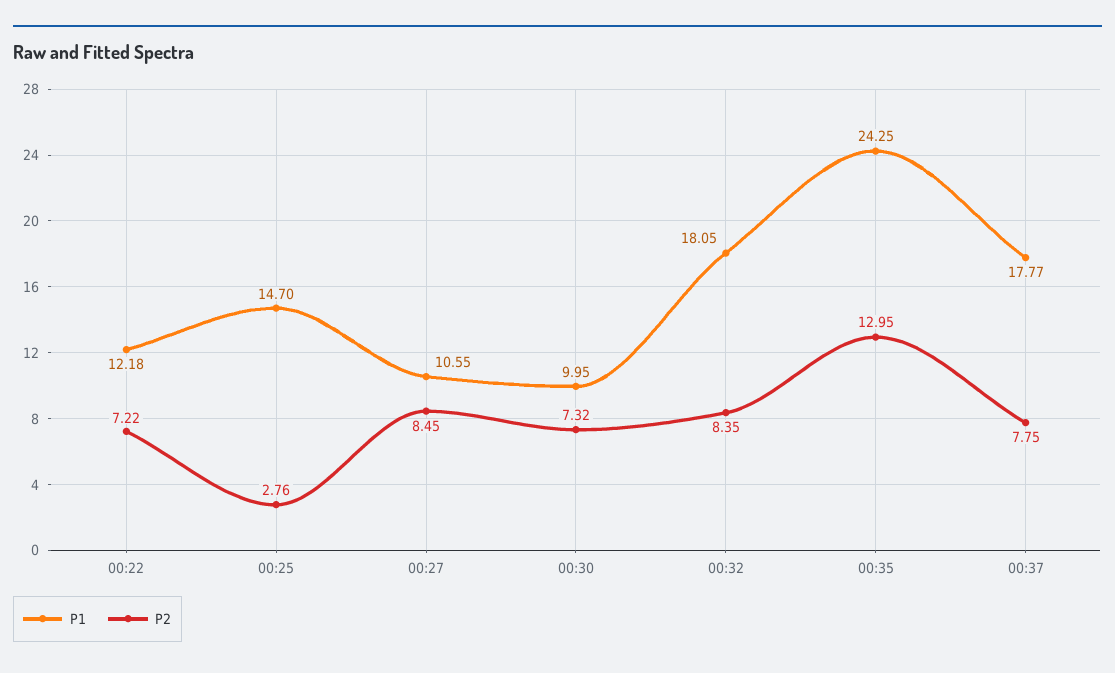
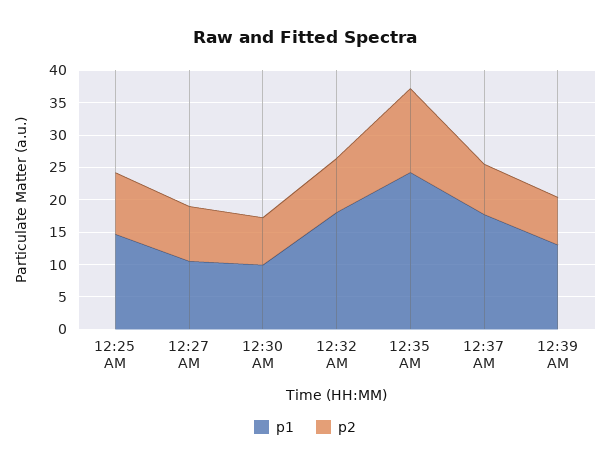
P1, 00:22: 12.18 -> none
P2, 00:22: 7.22 -> none
P2, 00:25: 2.76 -> 10
P1, 12:39 AM: none -> 12.5
P2, 12:39 AM: none -> 7.5

